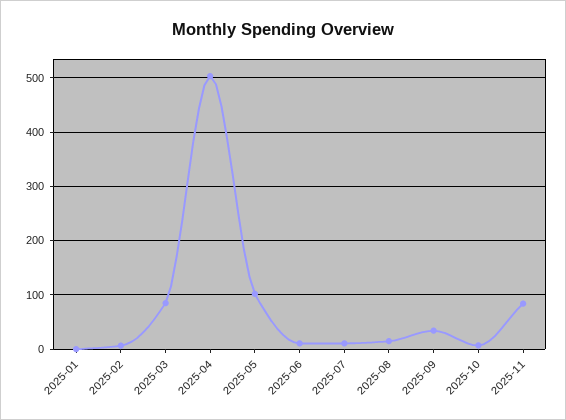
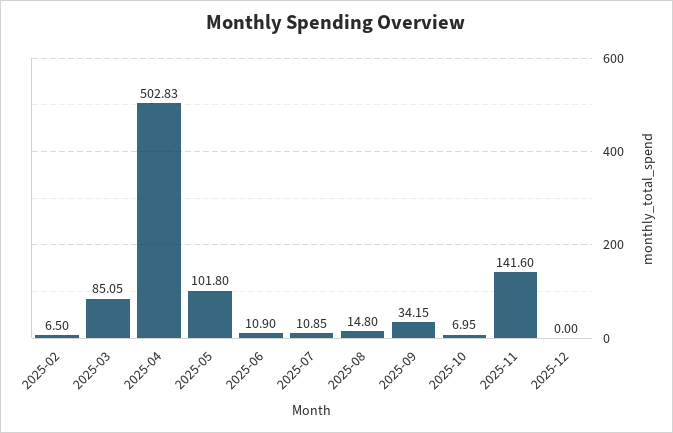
2025-01: 0 -> none
2025-11: 80 -> 141.6
2025-12: none -> 0

